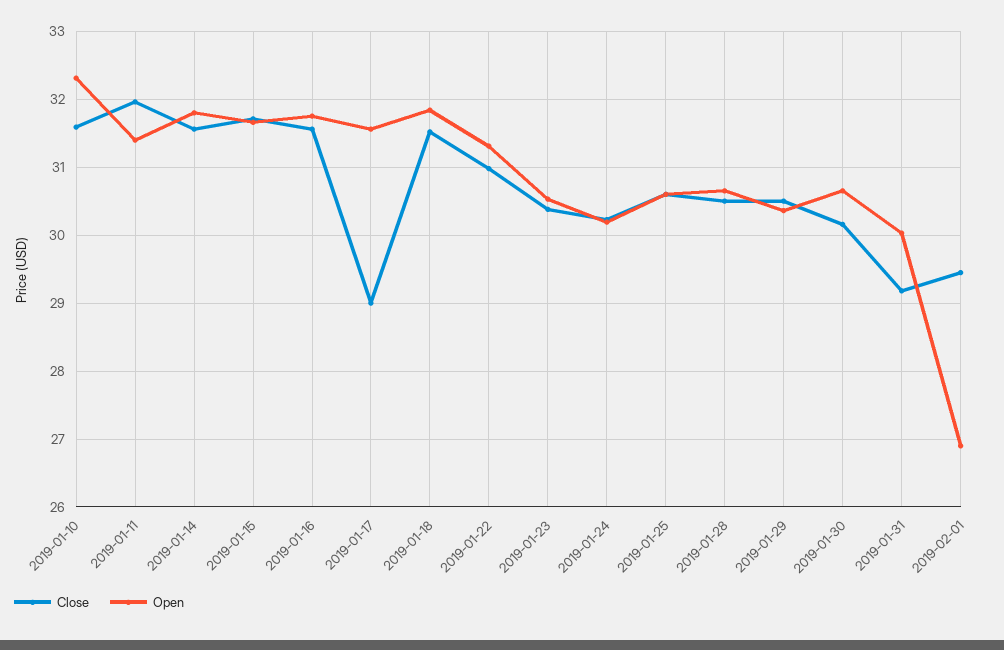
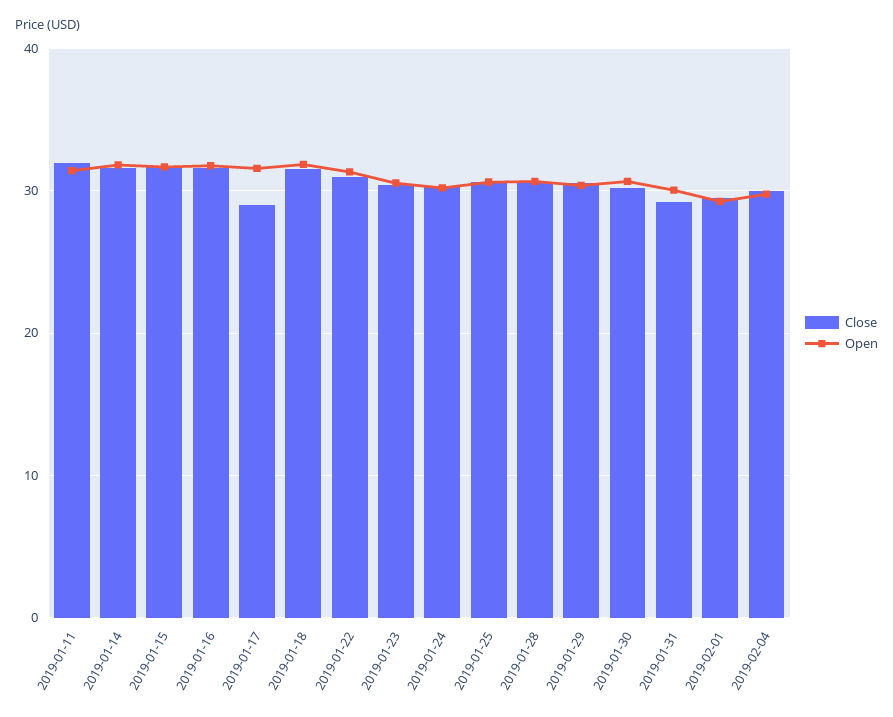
Close, 2019-01-10: 31.6 -> none
Open, 2019-01-10: 32.3 -> none
Open, 2019-02-01: 26.9 -> 29
Close, 2019-02-04: none -> 30
Open, 2019-02-04: none -> 30

